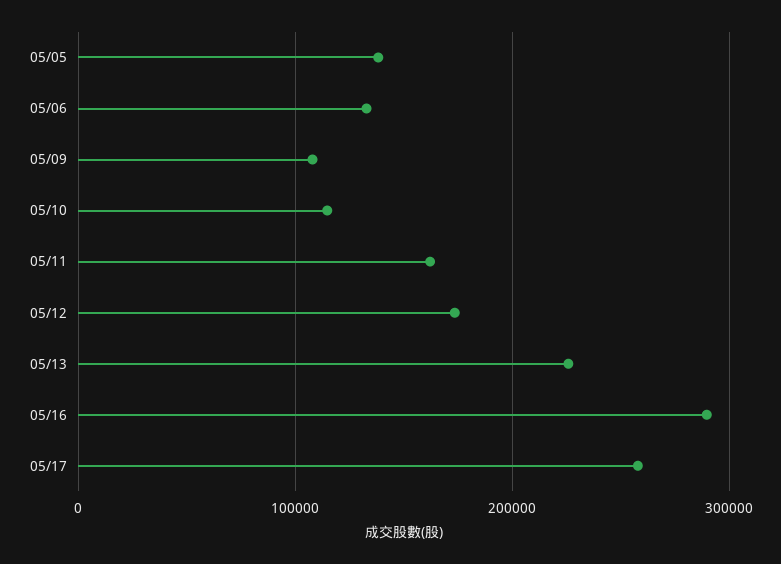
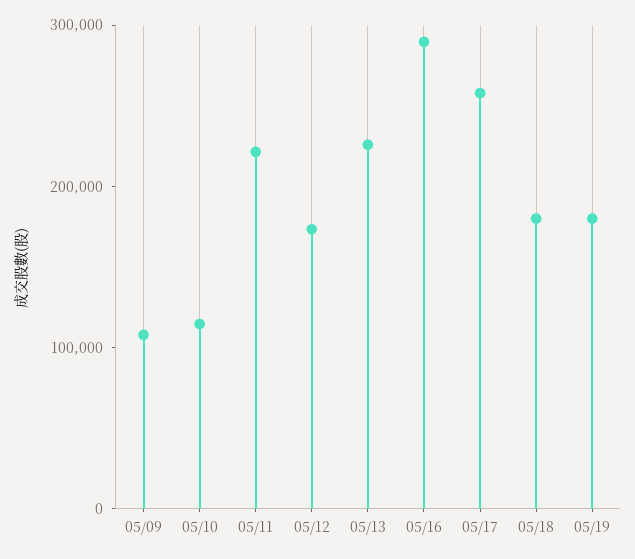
05/05: 140000 -> none
05/06: 130000 -> none
05/11: 160000 -> 220000
05/18: none -> 180000
05/19: none -> 180000

